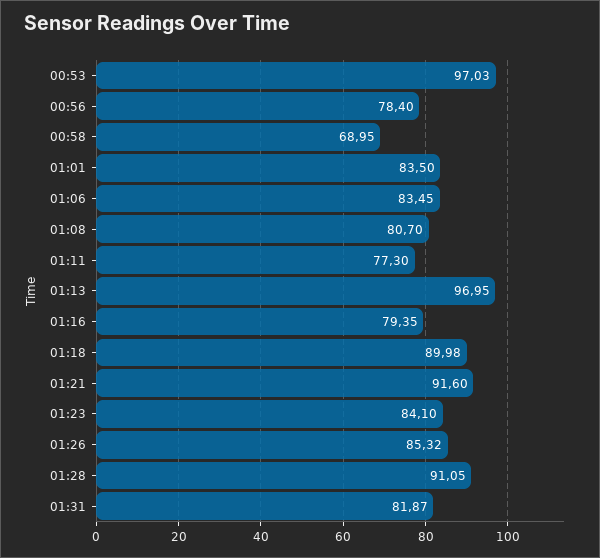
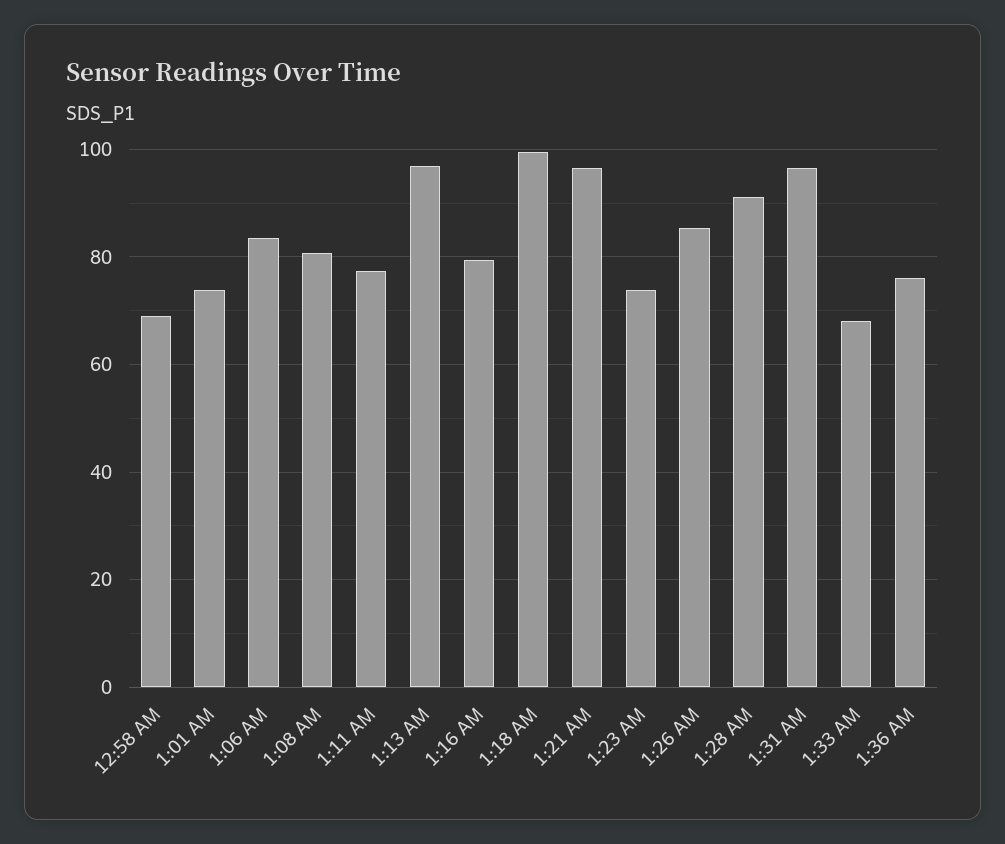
00:53: 97.03 -> none
00:56: 78.4 -> none
01:01: 83.5 -> 74
01:18: 89.98 -> 100
01:21: 91.6 -> 96
01:23: 84.1 -> 74
01:31: 81.87 -> 96
1:33 AM: none -> 68
1:36 AM: none -> 76

